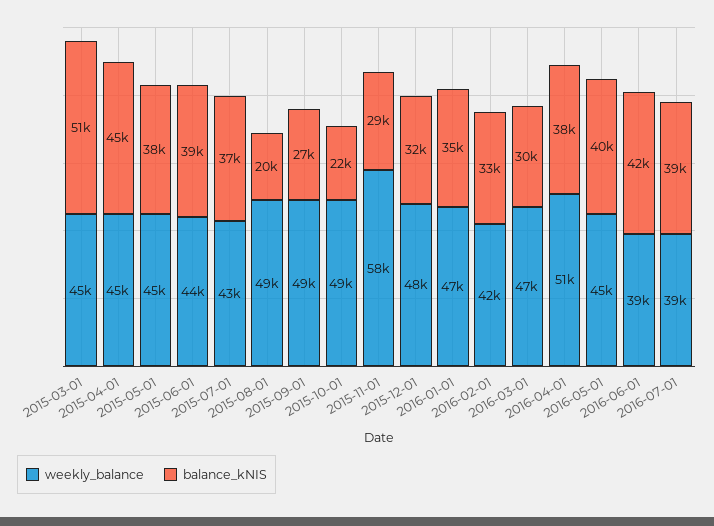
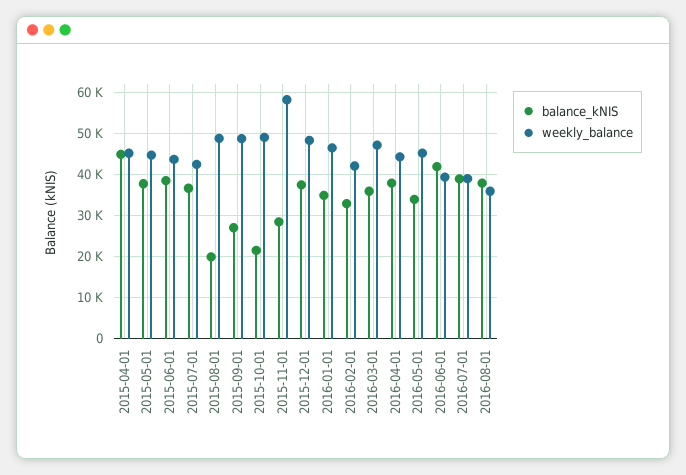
weekly_balance, 2015-03-01: 45000 -> none
balance_kNIS, 2015-03-01: 51000 -> none
balance_kNIS, 2015-12-01: 32000 -> 38000
balance_kNIS, 2016-03-01: 30000 -> 36000
weekly_balance, 2016-04-01: 51000 -> 44000
balance_kNIS, 2016-05-01: 40000 -> 34000
balance_kNIS, 2016-08-01: none -> 38000
weekly_balance, 2016-08-01: none -> 36000

